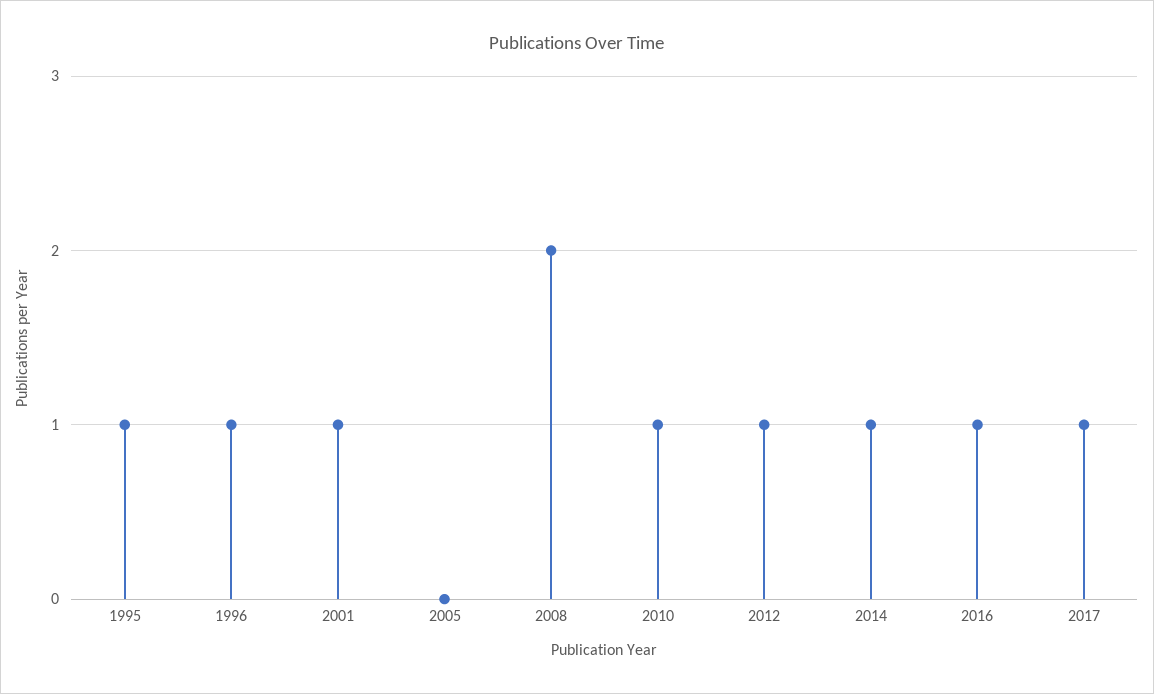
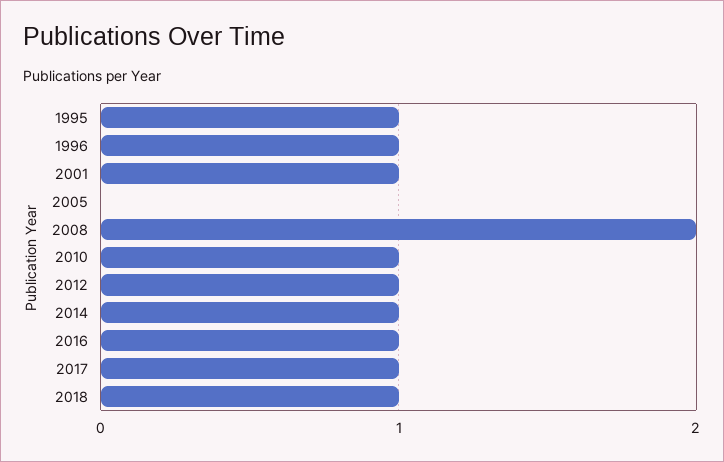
2018: none -> 1

